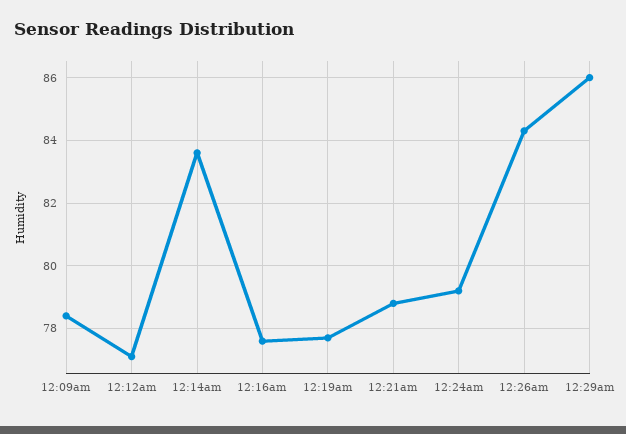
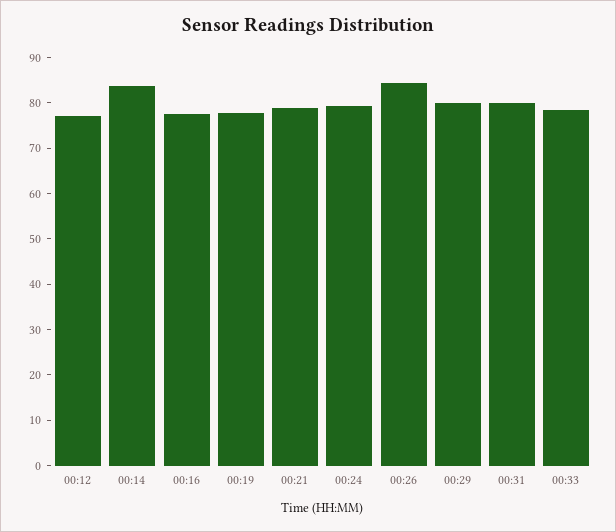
12:09am: 78.5 -> none
12:29am: 86 -> 80
00:31: none -> 80
00:33: none -> 78

